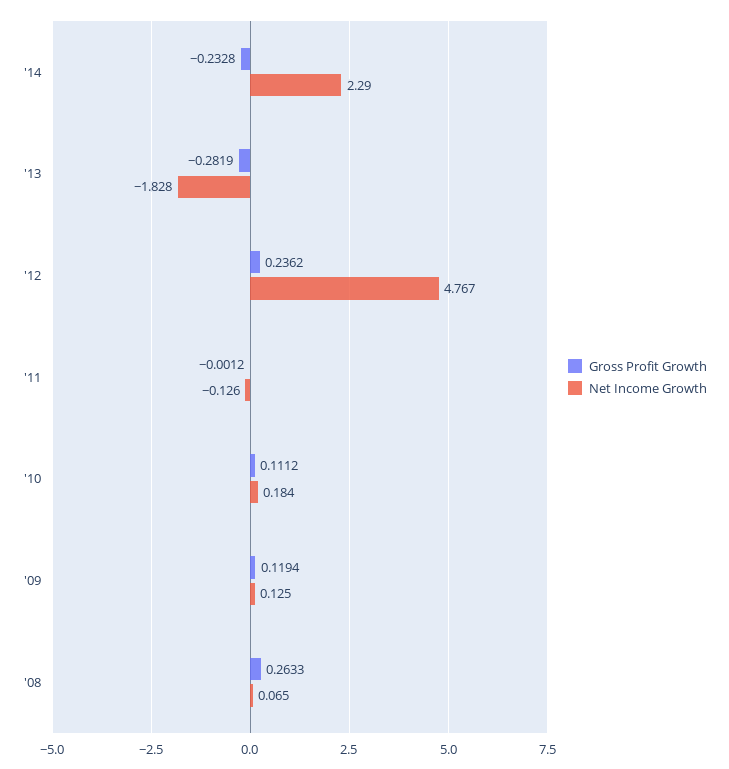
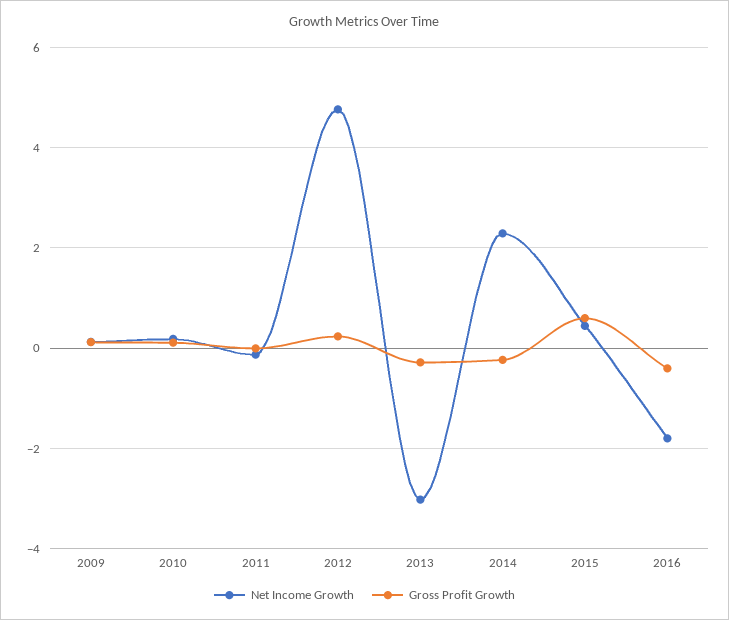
Net Income Growth, '13: -1.828 -> -3
Gross Profit Growth, '08: 0.2633 -> none
Net Income Growth, '08: 0.065 -> none
Net Income Growth, 2015: none -> 0.4
Gross Profit Growth, 2015: none -> 0.6
Net Income Growth, 2016: none -> -1.8
Gross Profit Growth, 2016: none -> -0.4

